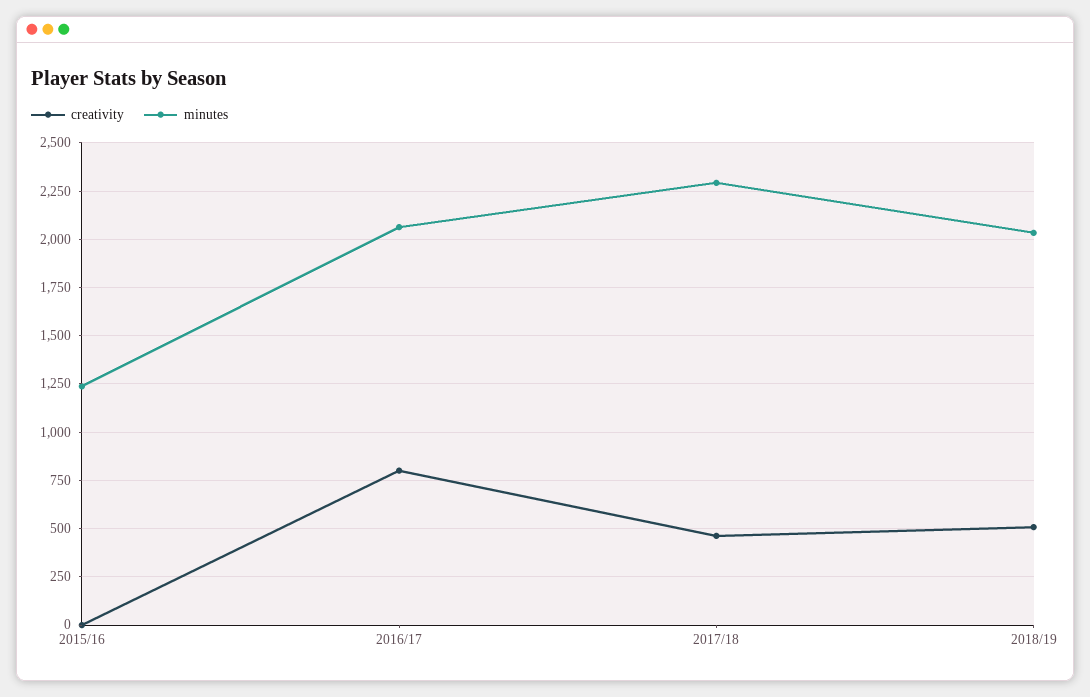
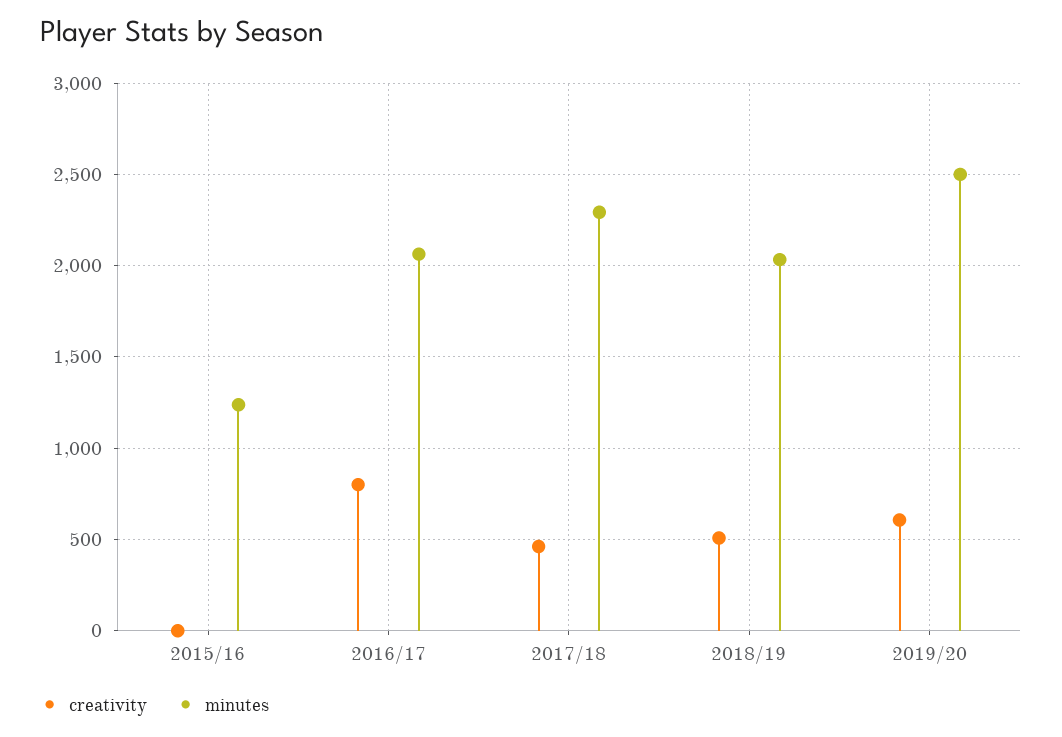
creativity, 2019/20: none -> 600
minutes, 2019/20: none -> 2500

